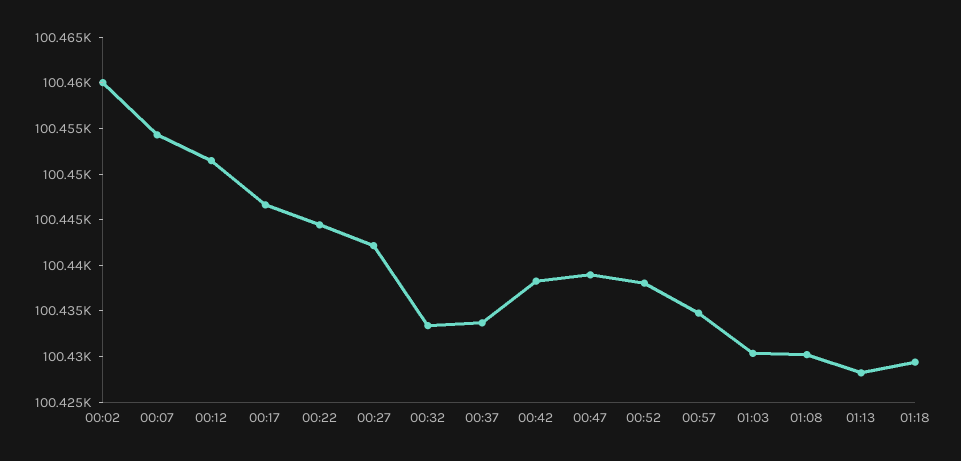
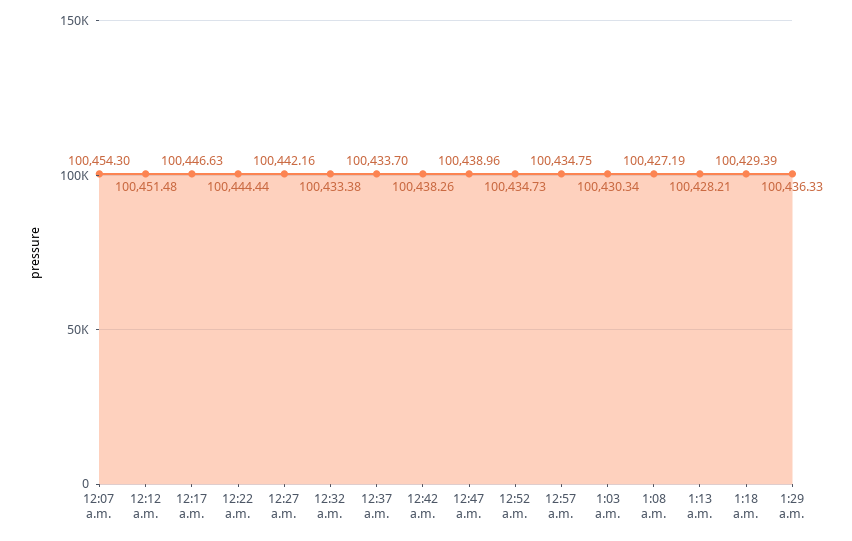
00:02: 100460 -> none
00:52: 100438 -> 100434.73
01:08: 100430 -> 100427.19
1:29 a.m.: none -> 100436.33

